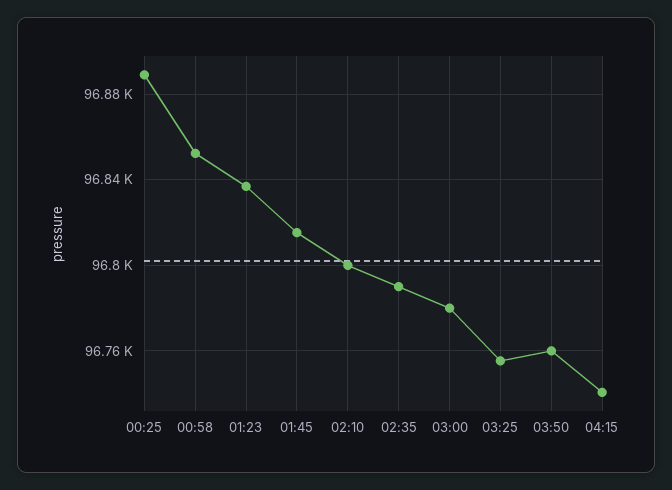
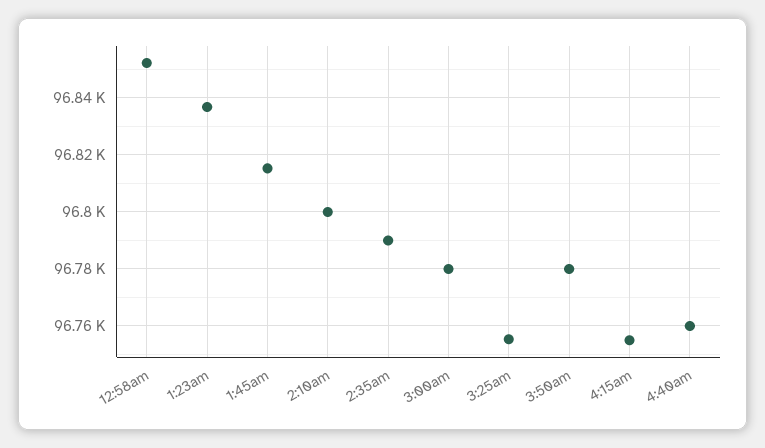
00:25: 96890 -> none
03:50: 96760 -> 96780
04:15: 96740 -> 96755
4:40am: none -> 96760

